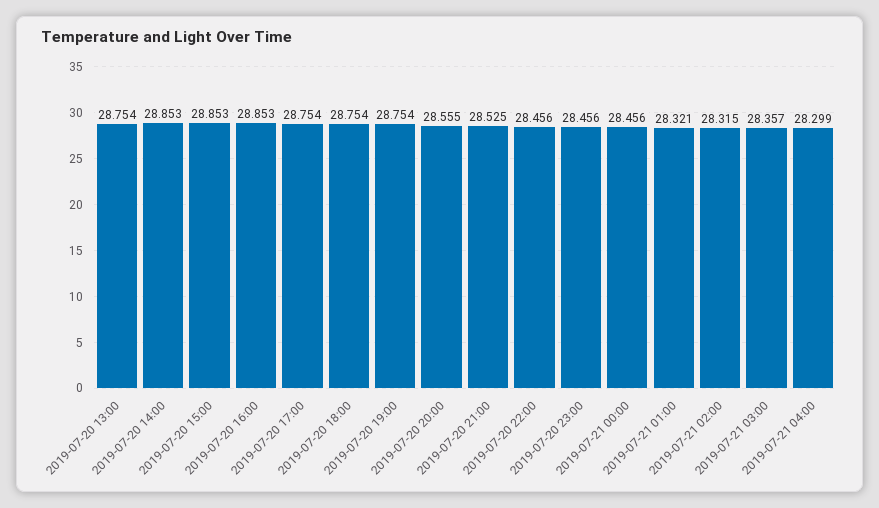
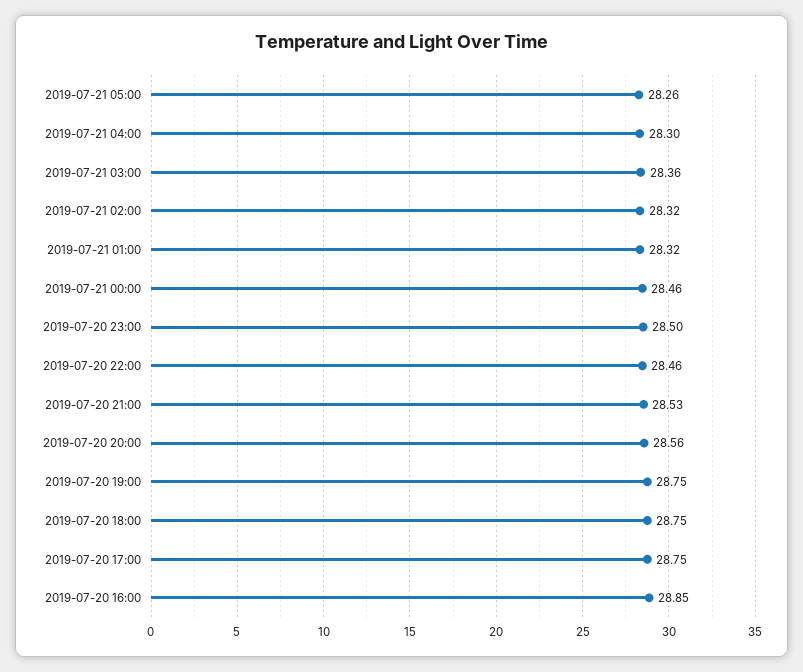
2019-07-20 13:00: 28.754 -> none
2019-07-20 14:00: 28.853 -> none
2019-07-20 15:00: 28.853 -> none
2019-07-20 23:00: 28.456 -> 28.5
2019-07-21 05:00: none -> 28.26

